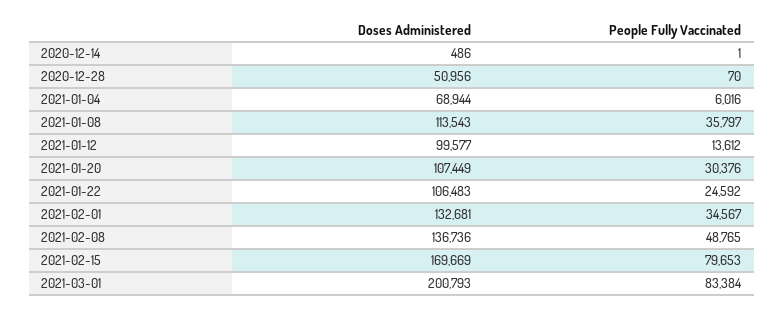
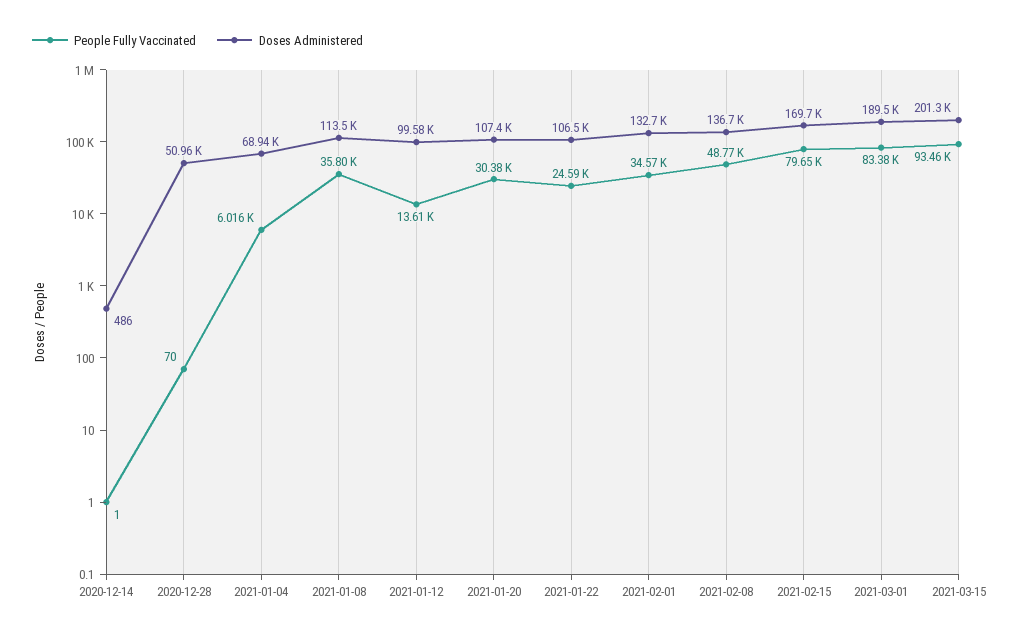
Doses Administered, 2021-03-01: 200793 -> 189500
People Fully Vaccinated, 2021-03-15: none -> 93460
Doses Administered, 2021-03-15: none -> 201300

